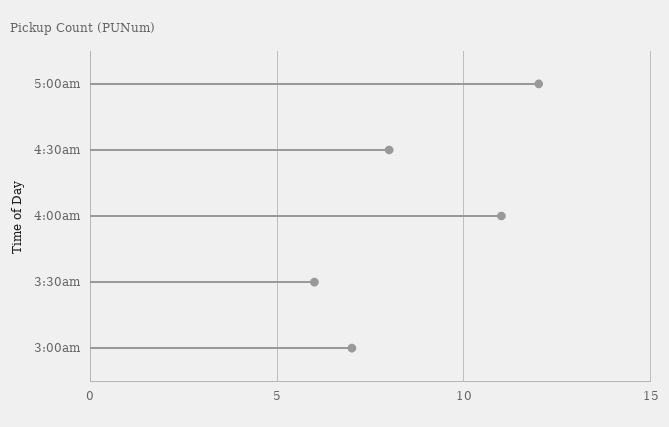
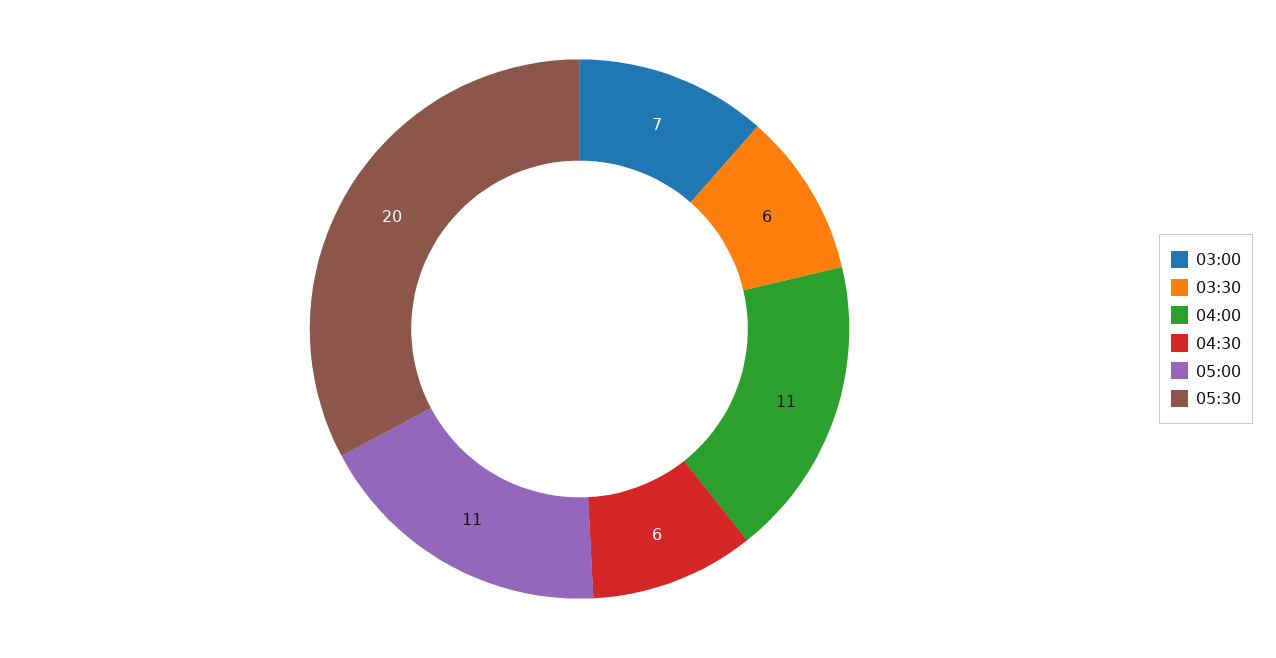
5:00am: 12 -> 11
4:30am: 8 -> 6
05:30: none -> 20

